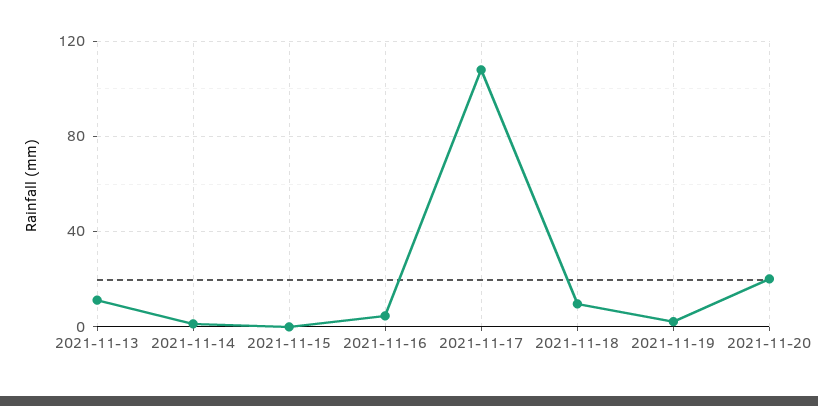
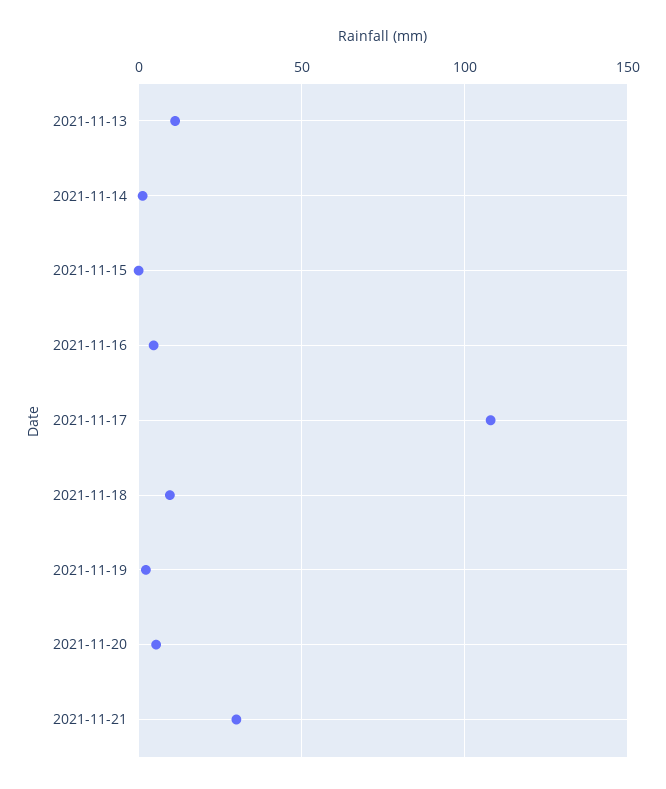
2021-11-20: 20 -> 5
2021-11-21: none -> 30

